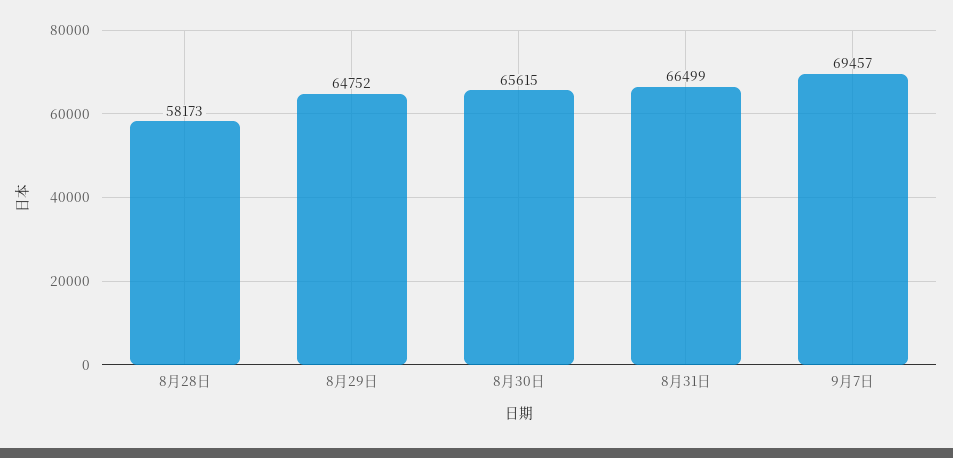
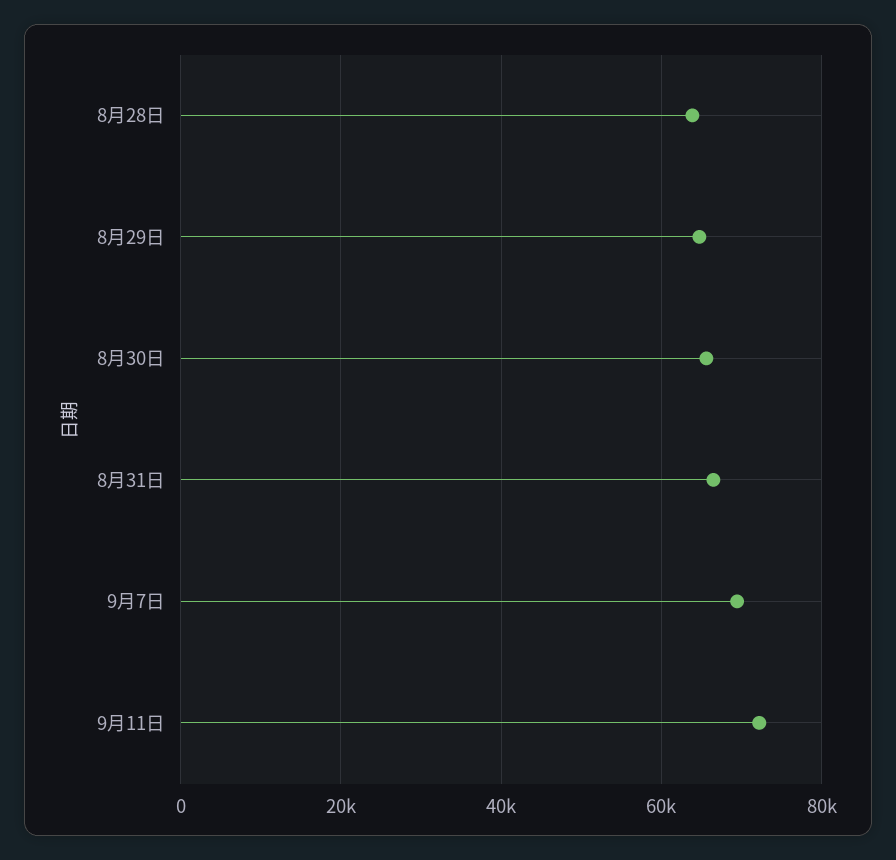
8月28日: 58173 -> 64000
9月11日: none -> 72000

